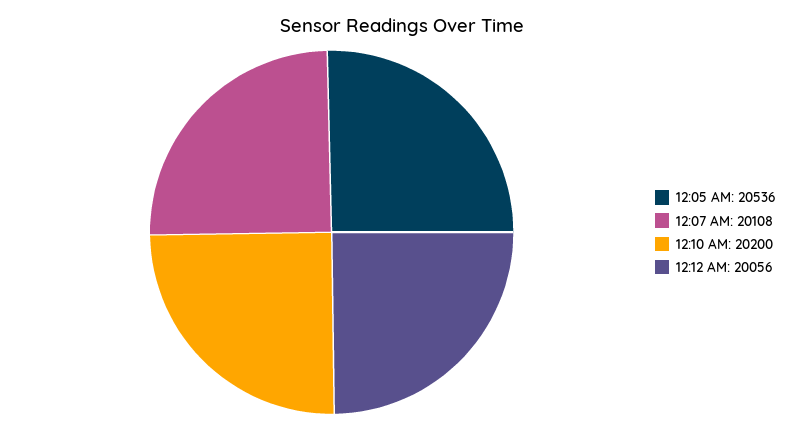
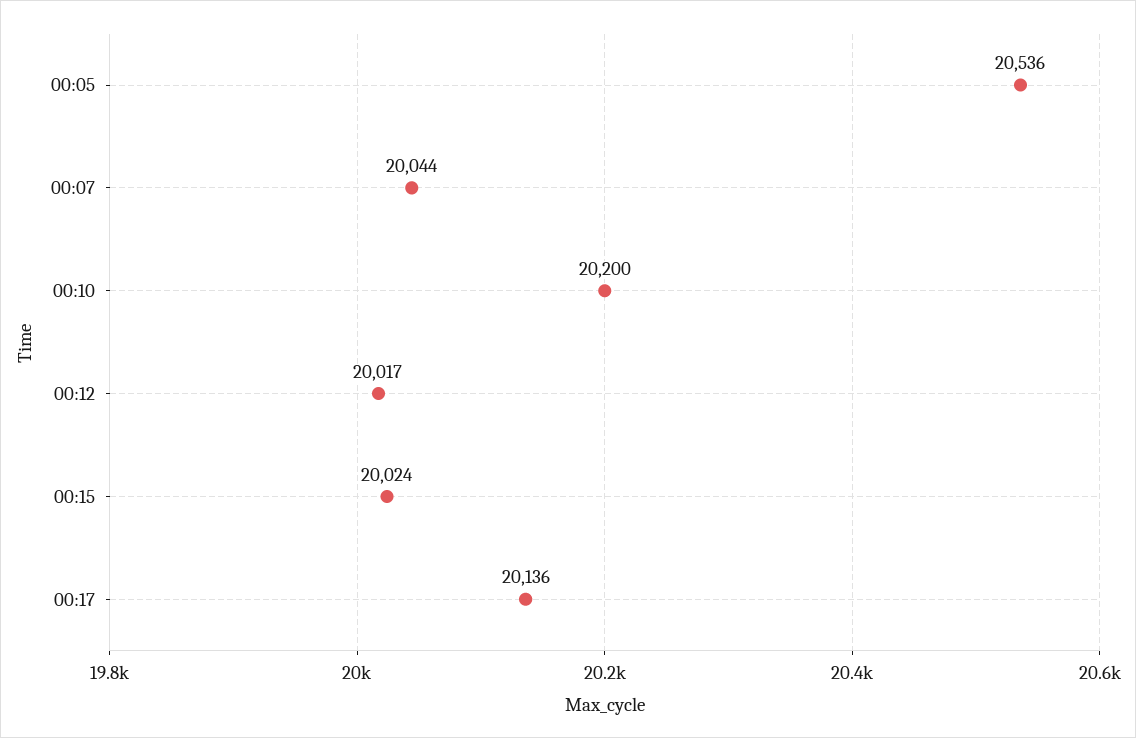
12:07 AM: 20108 -> 20044
12:12 AM: 20056 -> 20017
00:15: none -> 20024
00:17: none -> 20136

